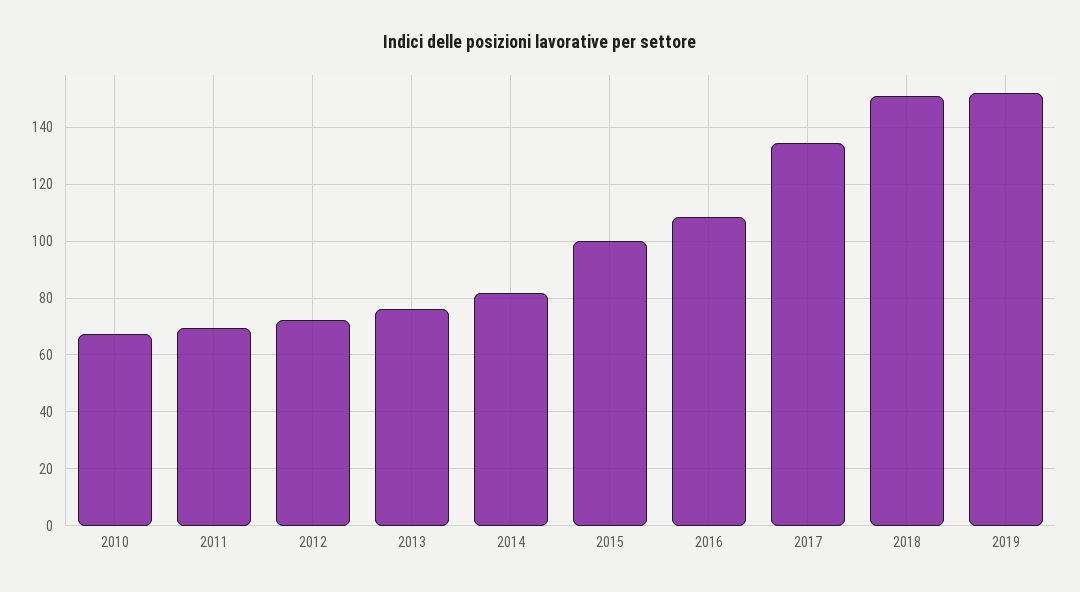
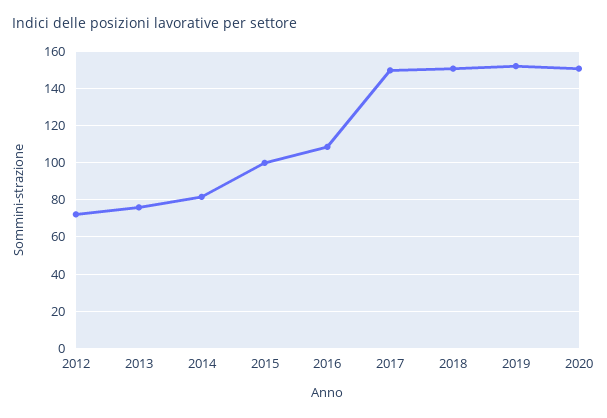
2010: 67.5 -> none
2011: 70 -> none
2017: 135 -> 150
2020: none -> 150

